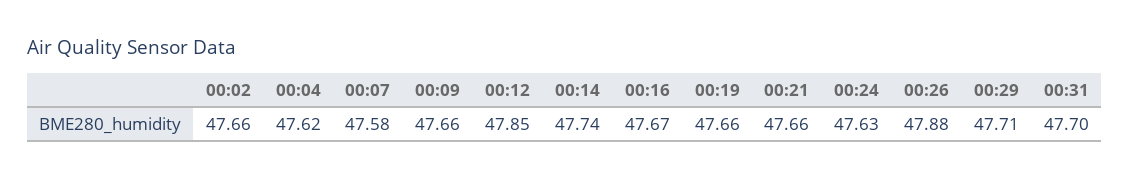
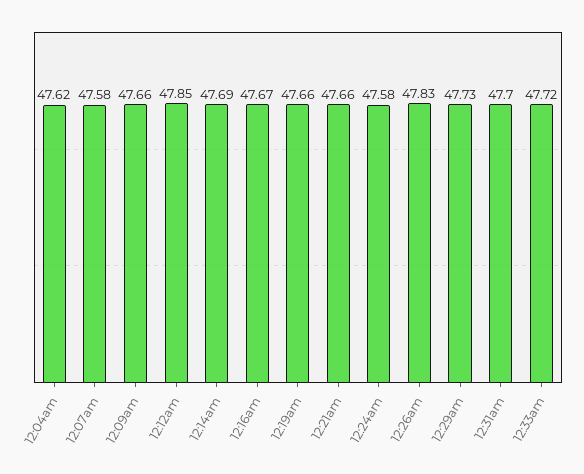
00:02: 47.66 -> none
00:14: 47.74 -> 47.69
00:24: 47.63 -> 47.58
00:26: 47.88 -> 47.83
00:29: 47.71 -> 47.73
12:33am: none -> 47.72

